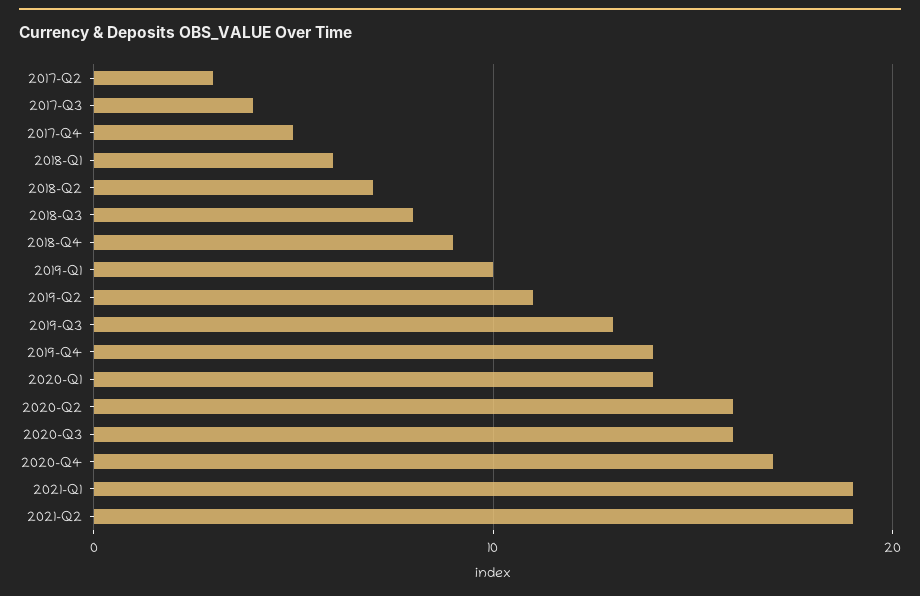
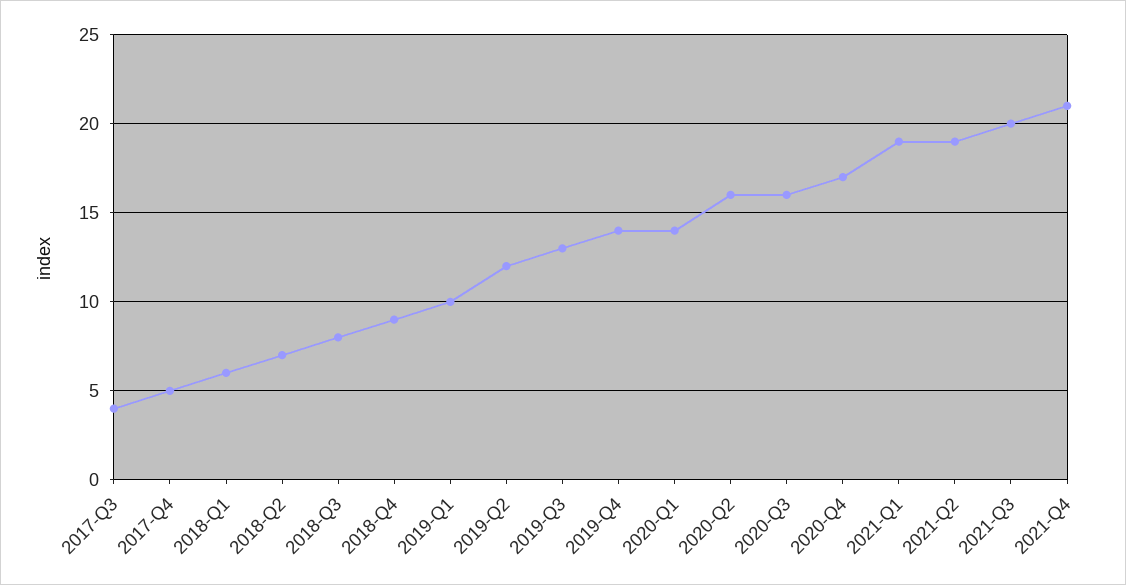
2017-Q2: 3 -> none
2019-Q2: 11 -> 12
2021-Q3: none -> 20
2021-Q4: none -> 21

